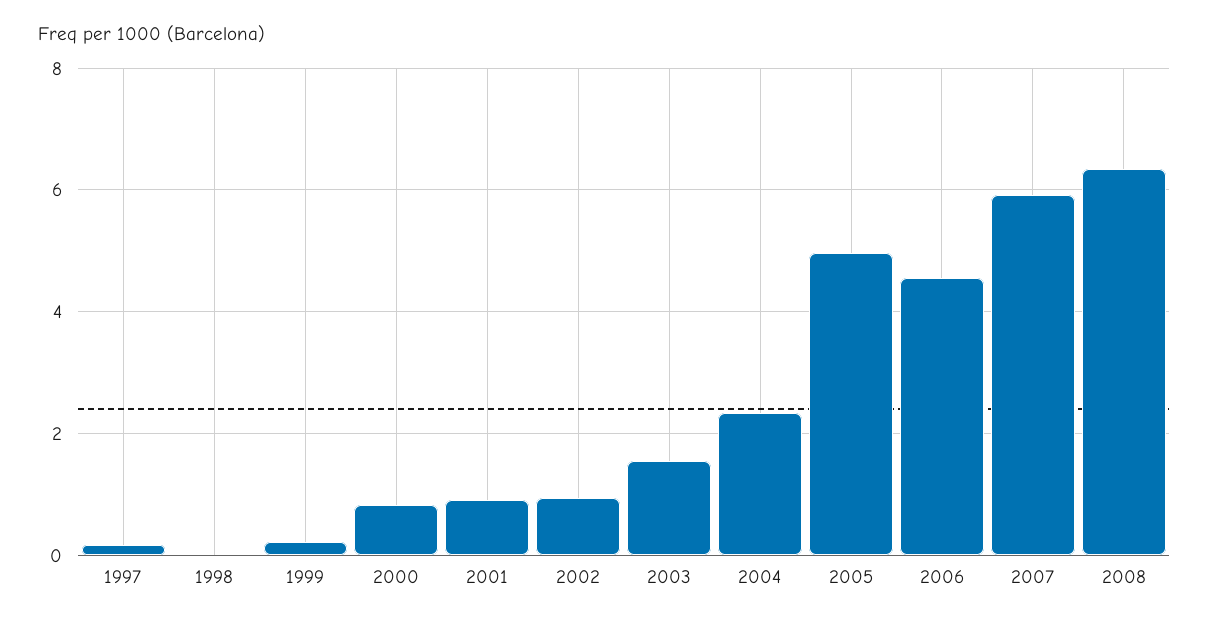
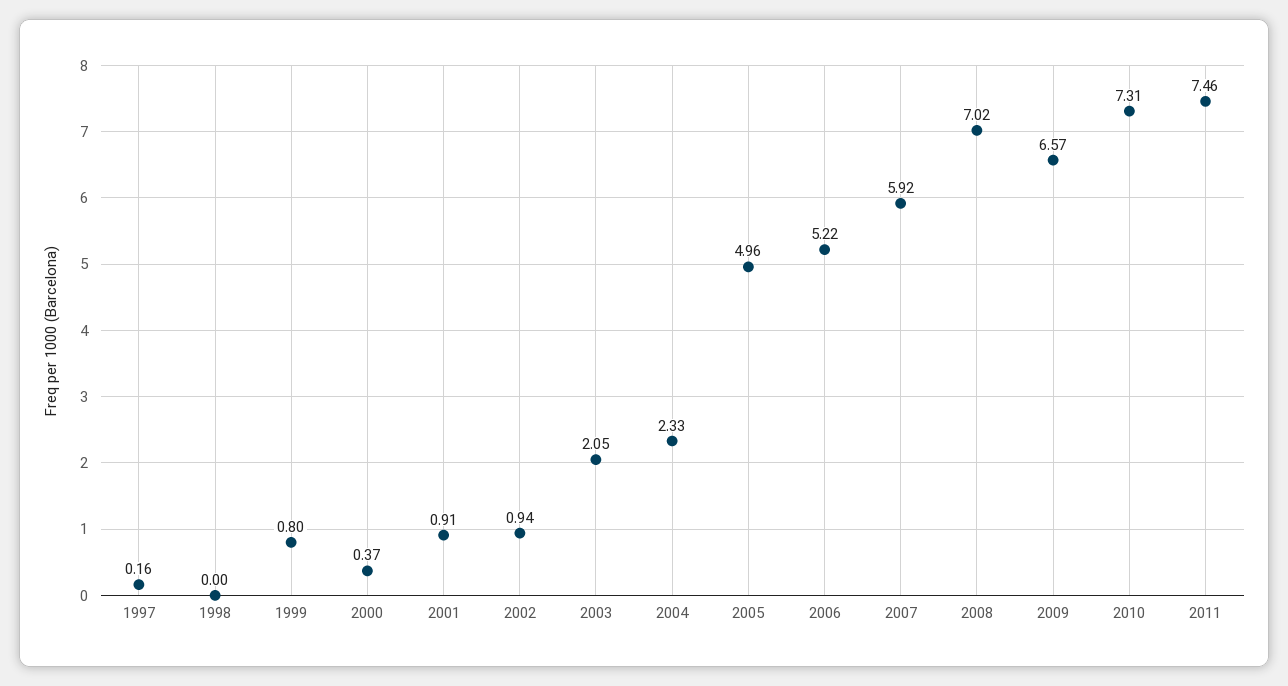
1999: 0.2 -> 0.8
2000: 0.8 -> 0.37
2003: 1.6 -> 2.05
2006: 4.6 -> 5.22
2008: 6.4 -> 7.02
2009: none -> 6.57
2010: none -> 7.31
2011: none -> 7.46

